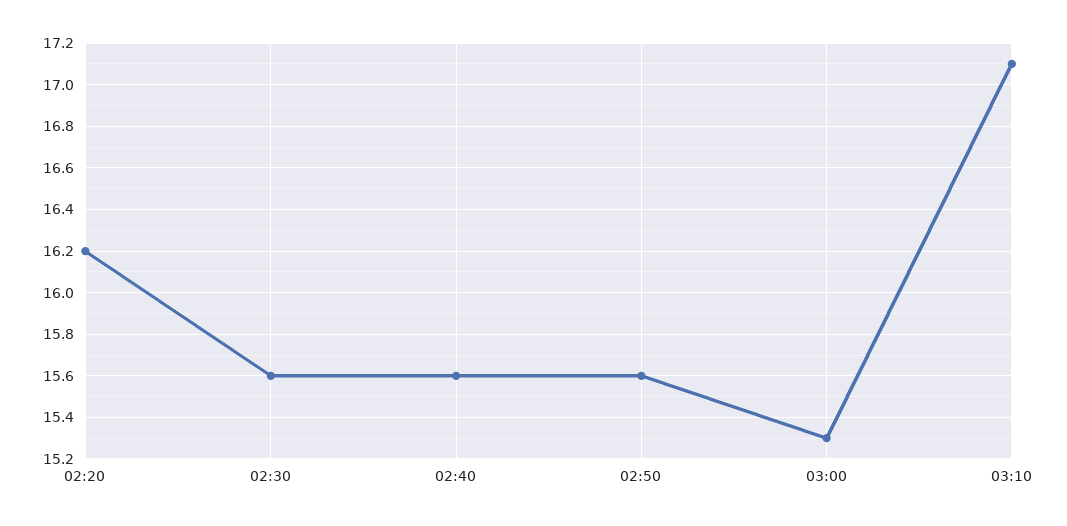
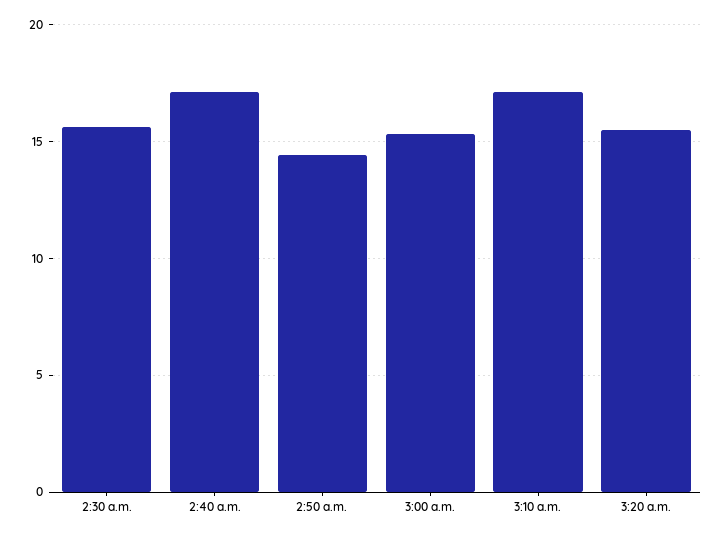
02:20: 16.2 -> none
02:40: 15.6 -> 17
02:50: 15.6 -> 14.5
3:20 a.m.: none -> 15.5

